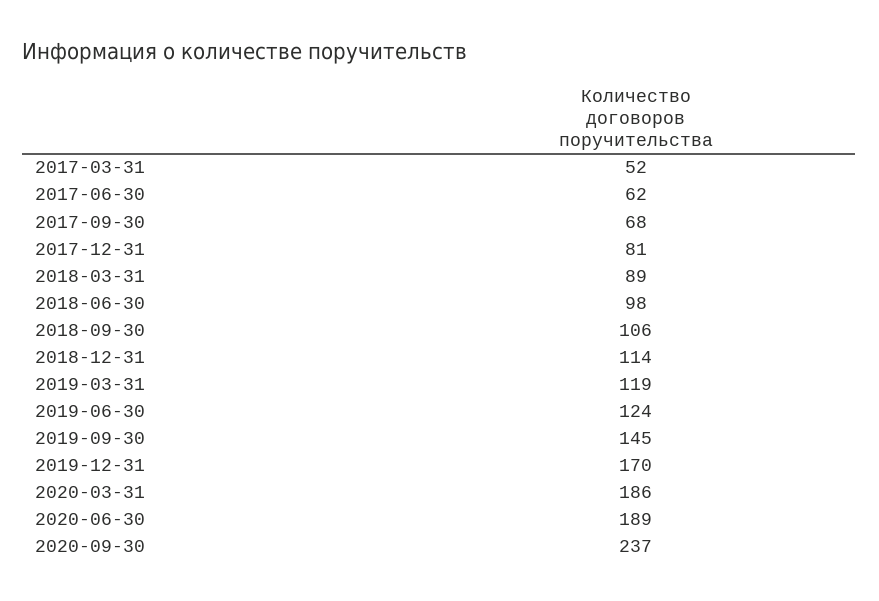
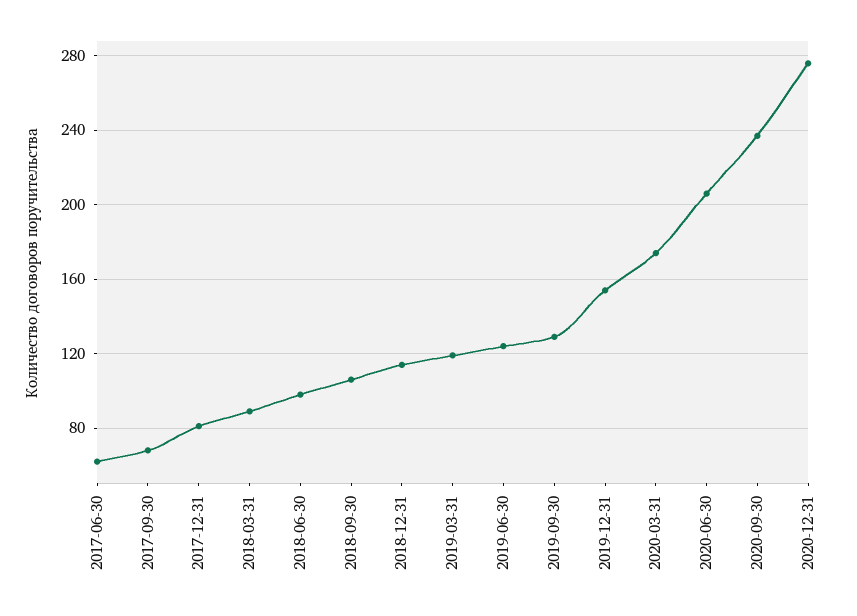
2017-03-31: 52 -> none
2019-09-30: 145 -> 130
2019-12-31: 170 -> 155
2020-03-31: 186 -> 175
2020-06-30: 189 -> 205
2020-12-31: none -> 275

